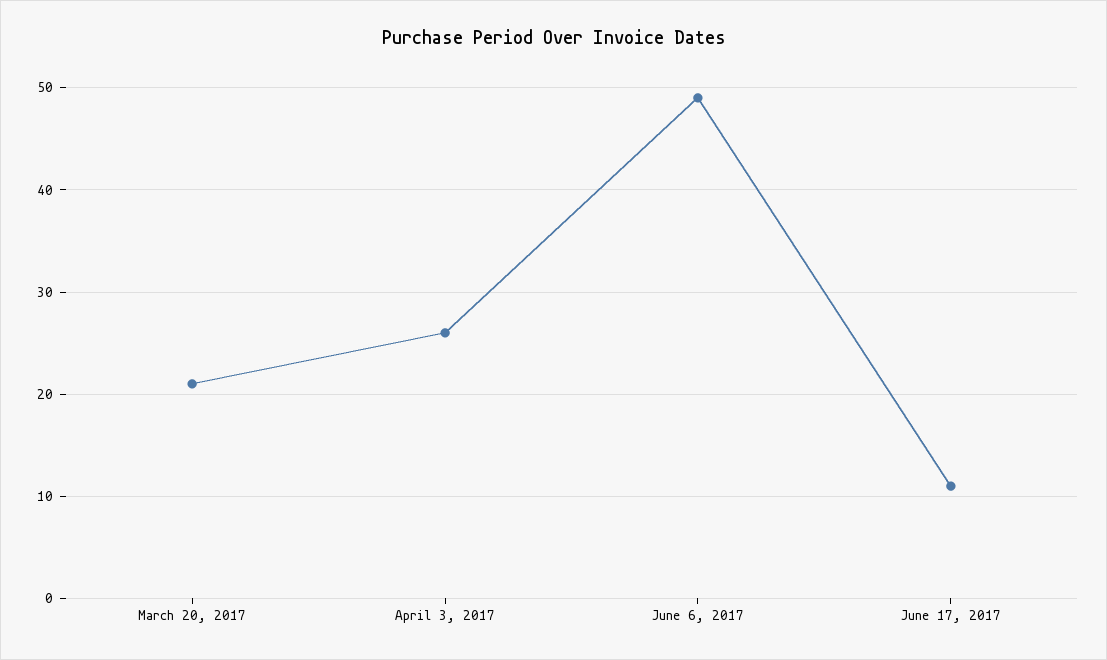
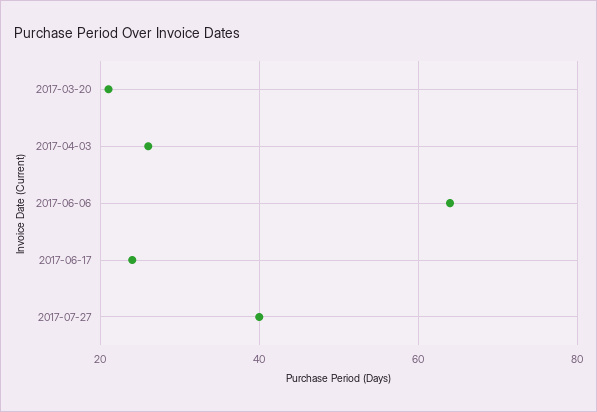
June 6, 2017: 49 -> 65
June 17, 2017: 11 -> 25
2017-07-27: none -> 40

